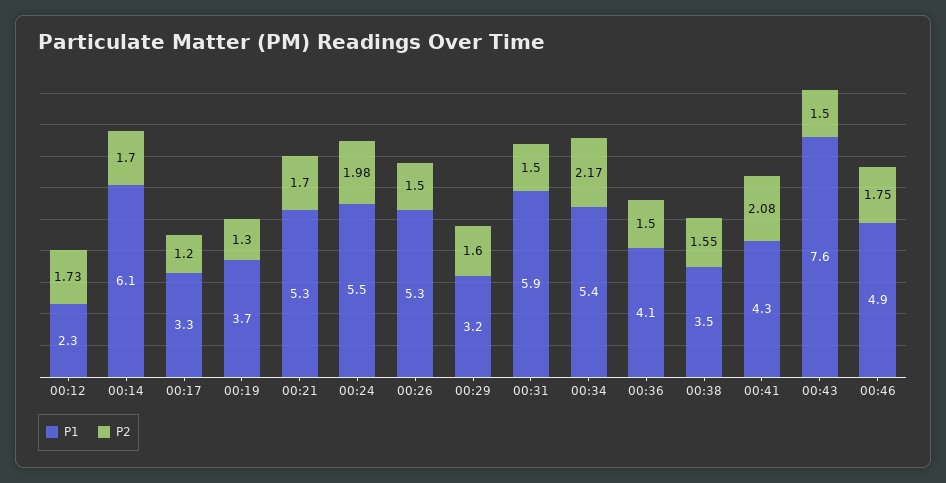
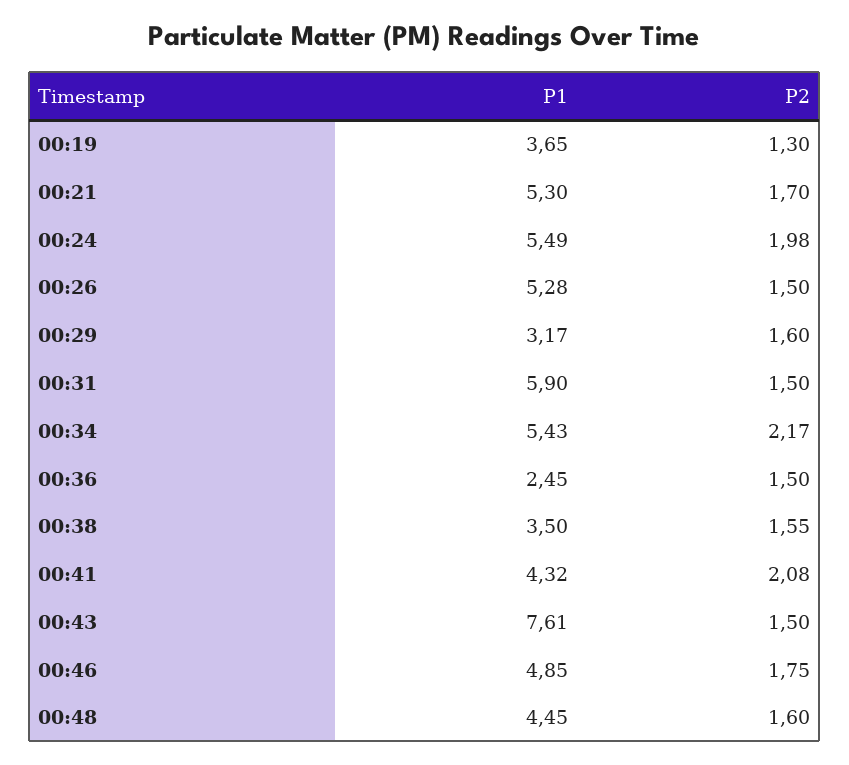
P1, 00:12: 2.3 -> none
P2, 00:12: 1.73 -> none
P1, 00:14: 6.1 -> none
P2, 00:14: 1.7 -> none
P1, 00:17: 3.3 -> none
P2, 00:17: 1.2 -> none
P1, 00:36: 4.1 -> 2.45
P1, 00:48: none -> 4.45
P2, 00:48: none -> 1.6

